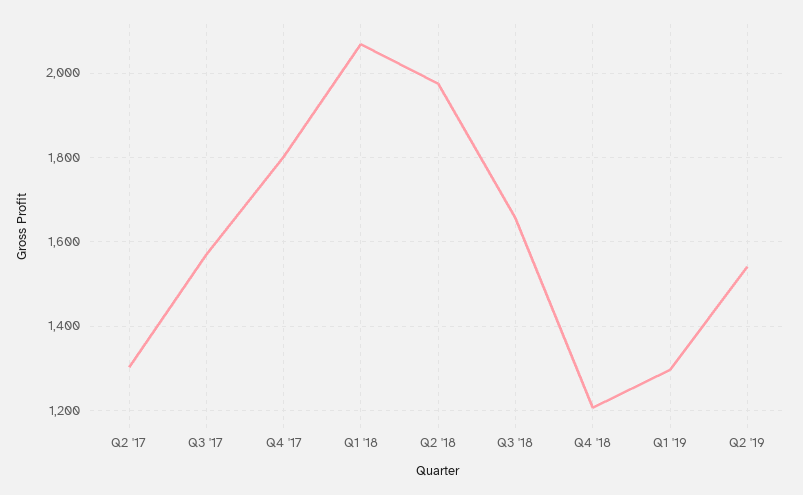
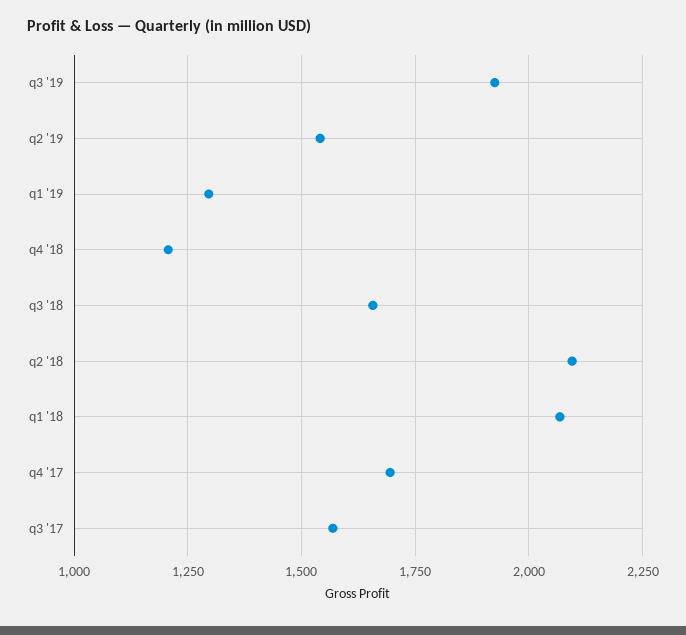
Q2 '17: 1300 -> none
Q4 '17: 1800 -> 1700
Q2 '18: 1980 -> 2100
q3 '19: none -> 1925

